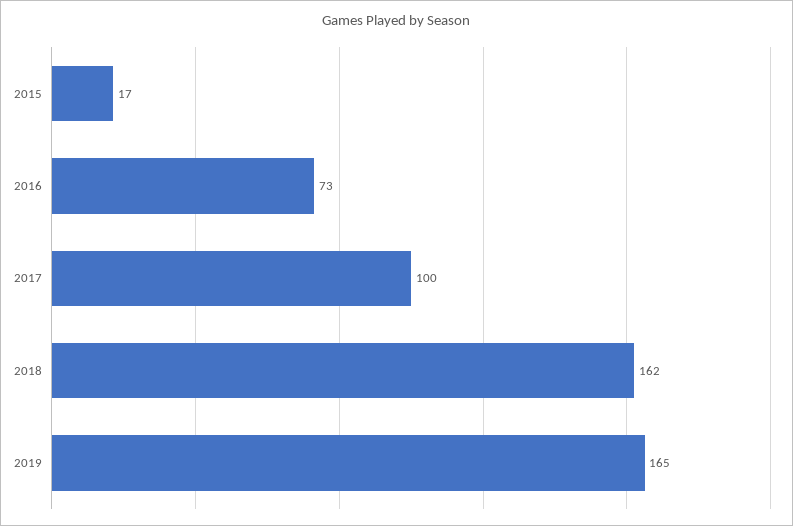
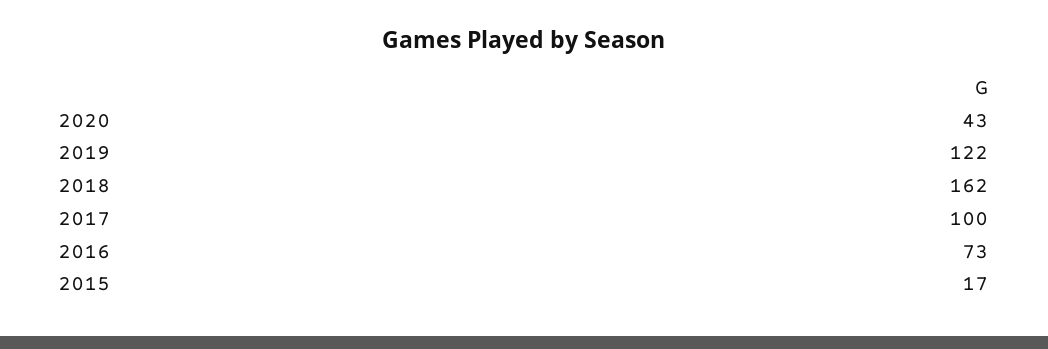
2019: 165 -> 122
2020: none -> 43

